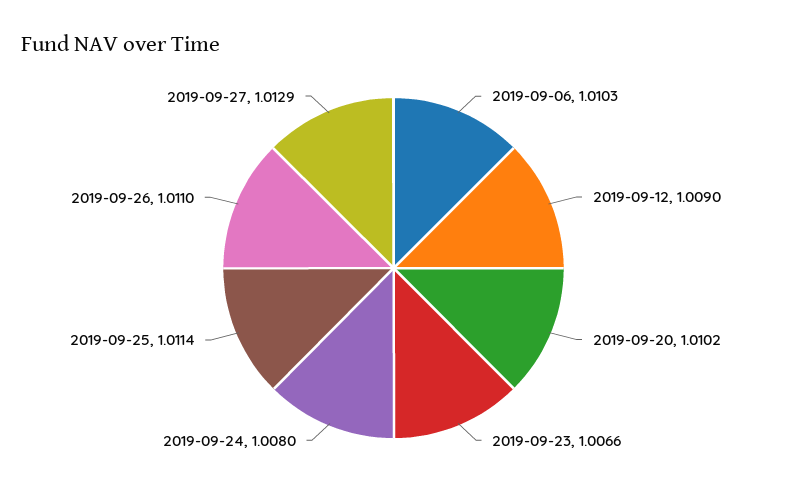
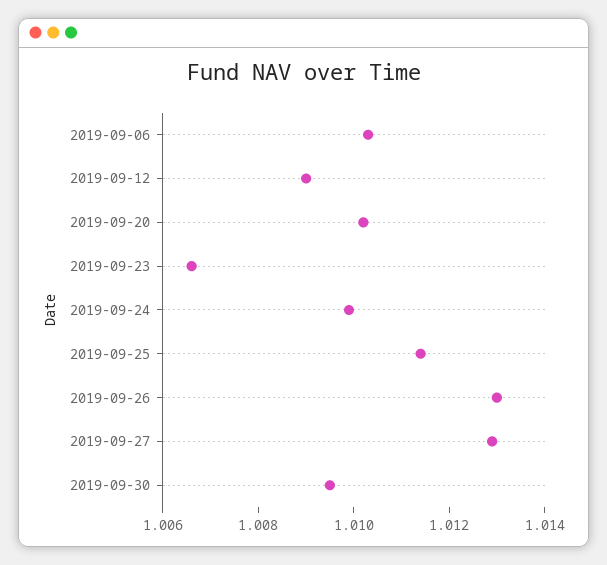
2019-09-24: 1.008 -> 1.01
2019-09-26: 1.011 -> 1.013
2019-09-30: none -> 1.0095

